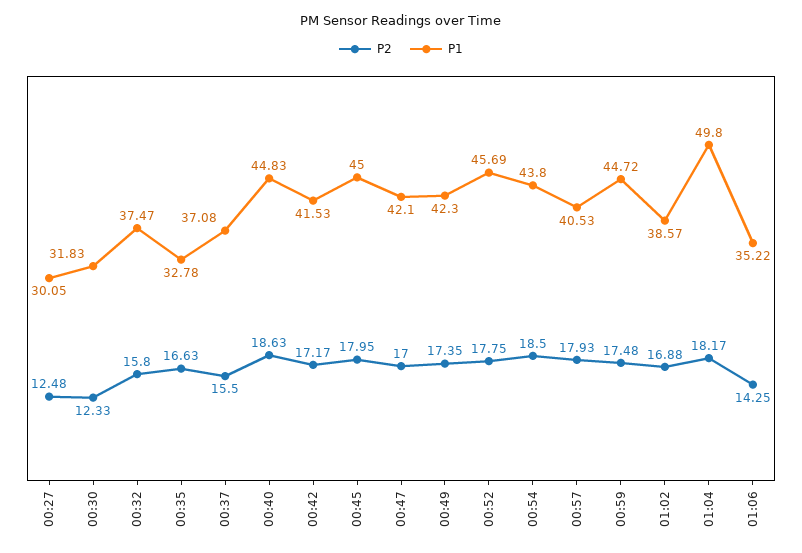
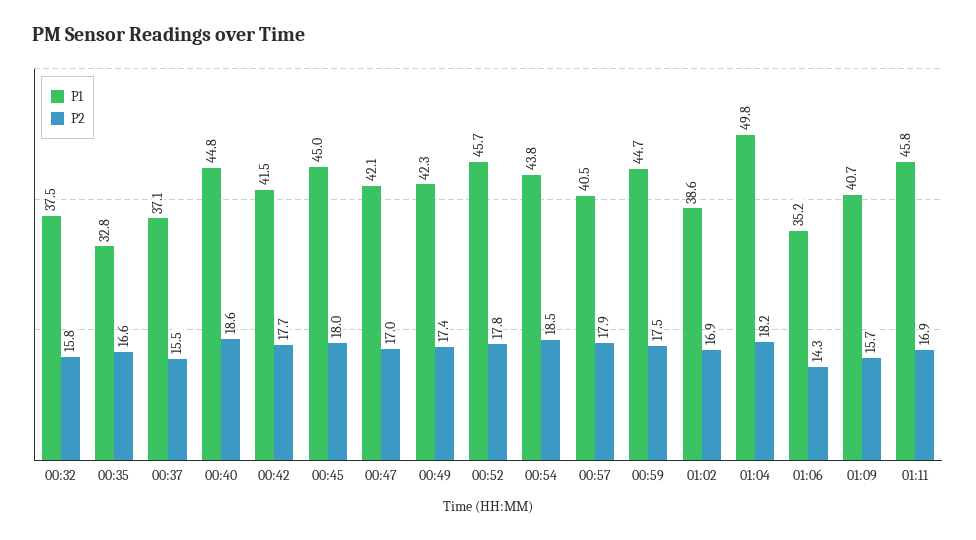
P2, 00:27: 12.48 -> none
P1, 00:27: 30.05 -> none
P2, 00:30: 12.33 -> none
P1, 00:30: 31.83 -> none
P2, 00:42: 17.17 -> 17.7
P1, 01:09: none -> 40.7
P2, 01:09: none -> 15.7
P1, 01:11: none -> 45.8
P2, 01:11: none -> 16.9

